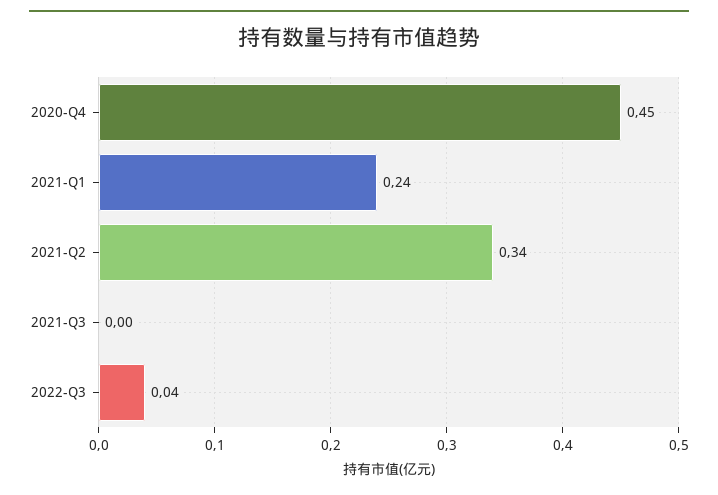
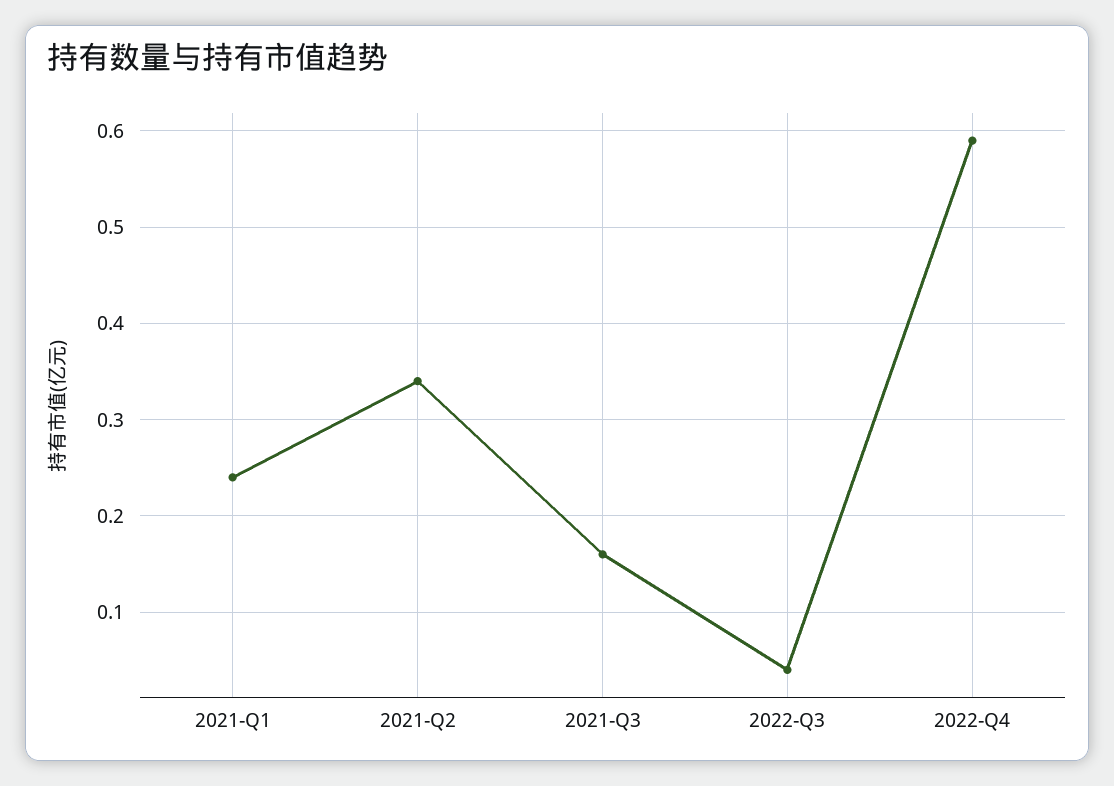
2020-Q4: 0.45 -> none
2021-Q3: 0 -> 0.16
2022-Q4: none -> 0.59

